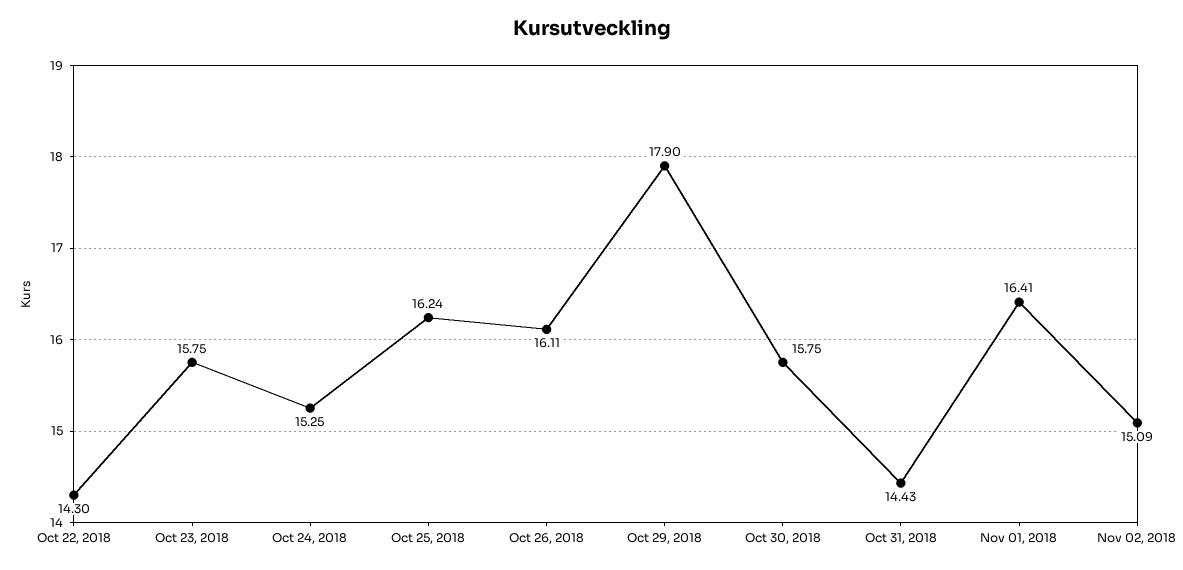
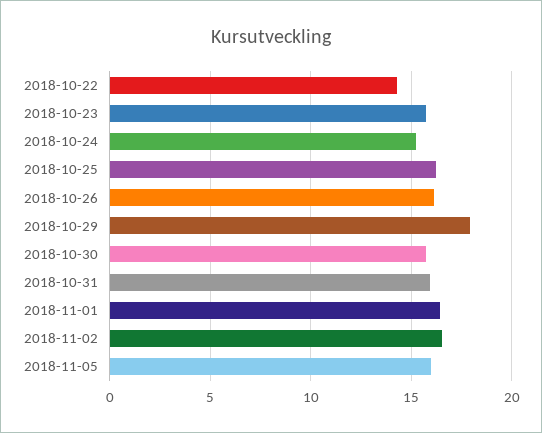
Oct 31, 2018: 14.43 -> 16
Nov 02, 2018: 15.09 -> 16.5
2018-11-05: none -> 16

